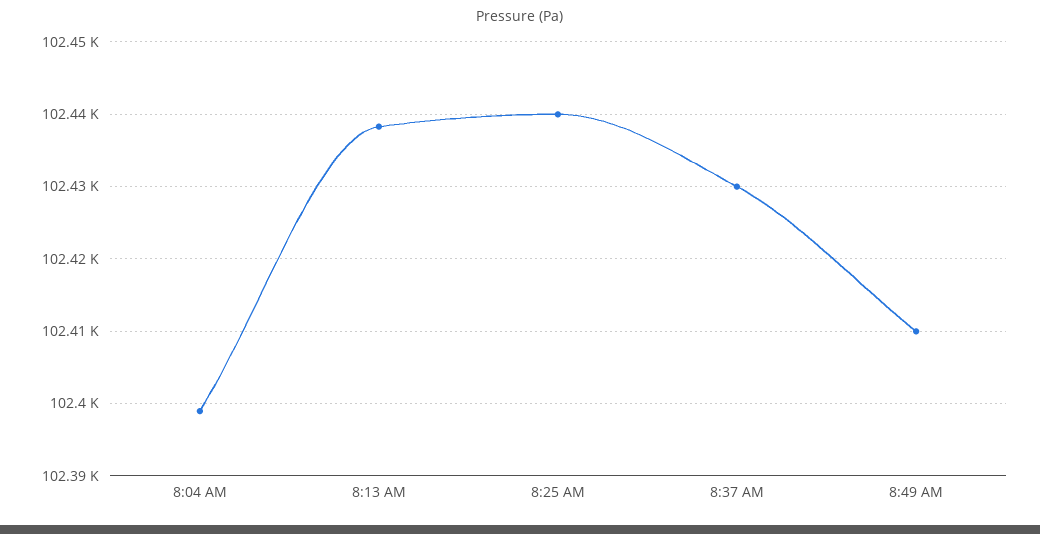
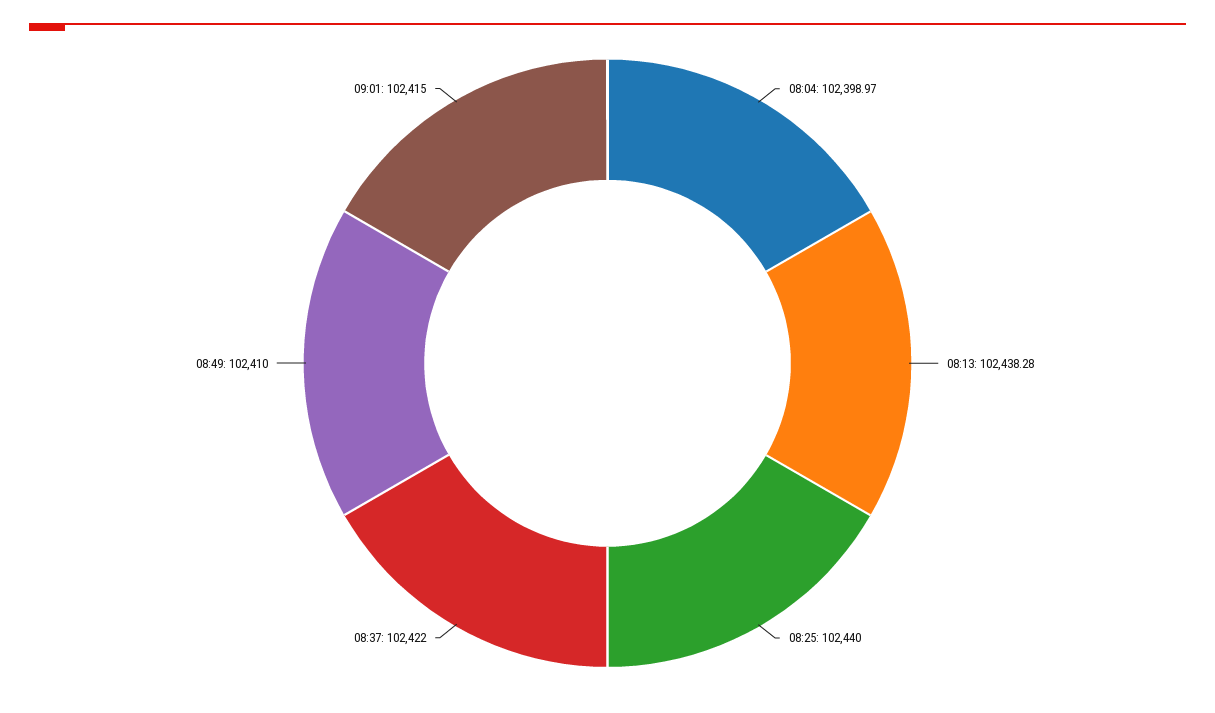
8:37 AM: 102430 -> 102422
09:01: none -> 102415

